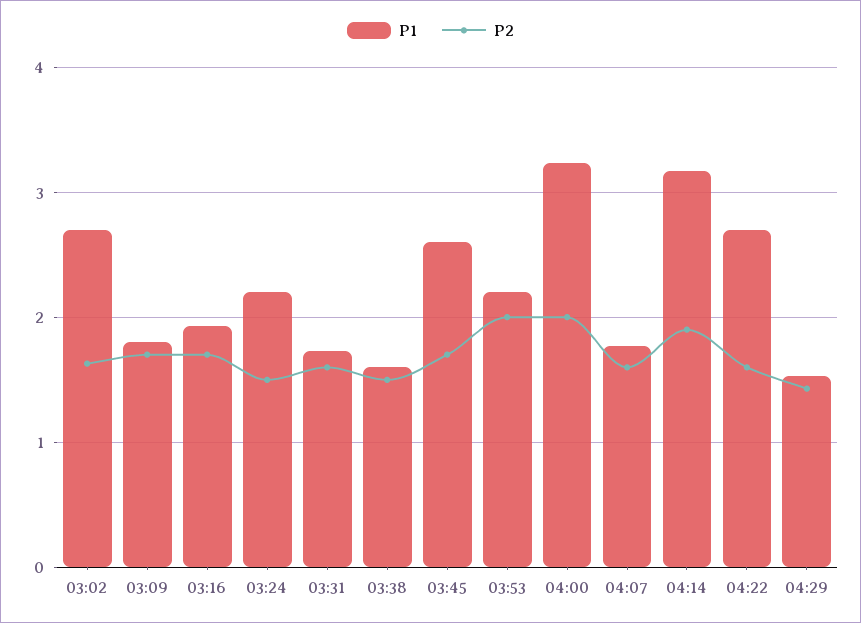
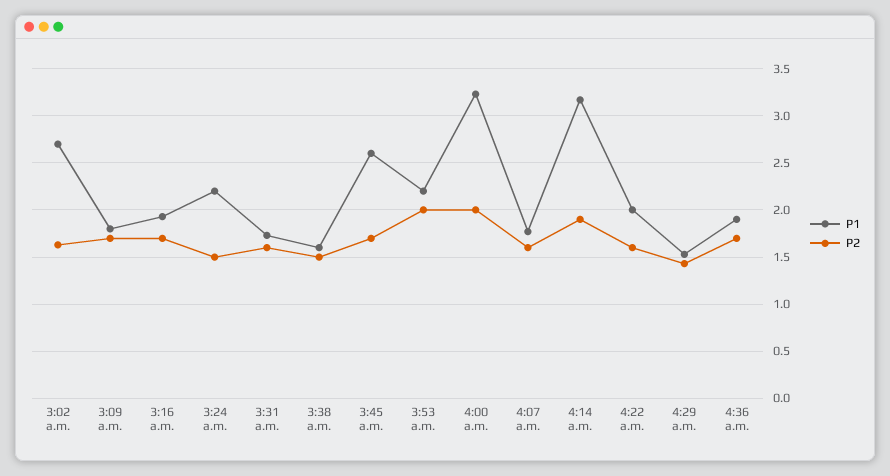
P1, 04:22: 2.7 -> 2
P1, 4:36 a.m.: none -> 1.9
P2, 4:36 a.m.: none -> 1.7

